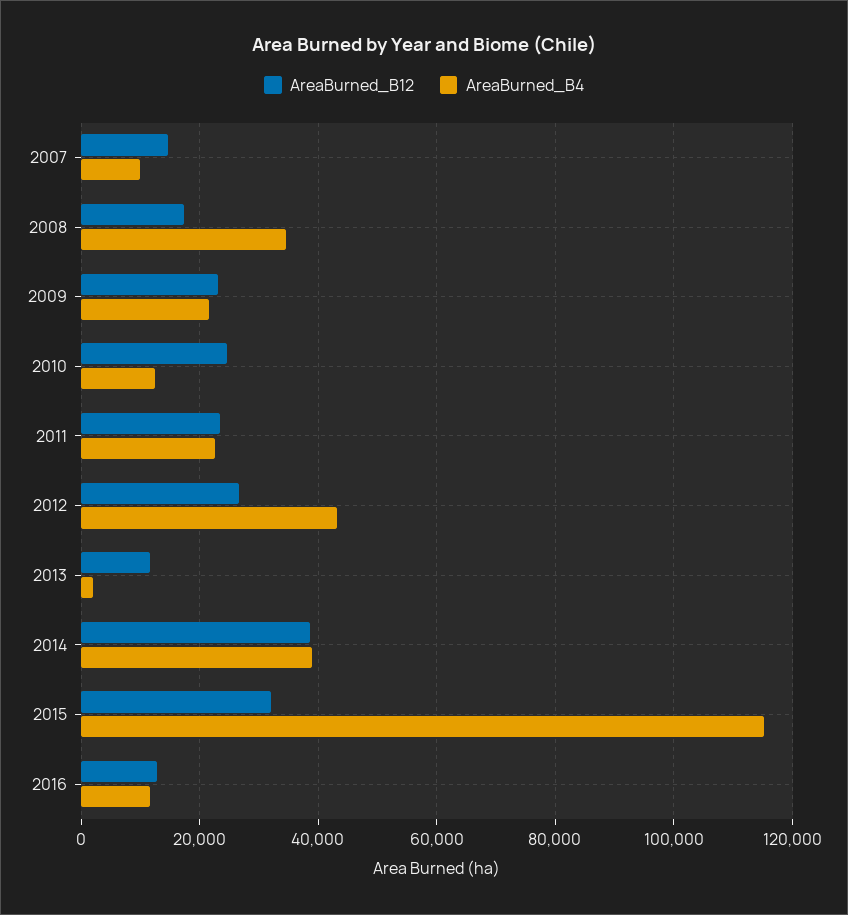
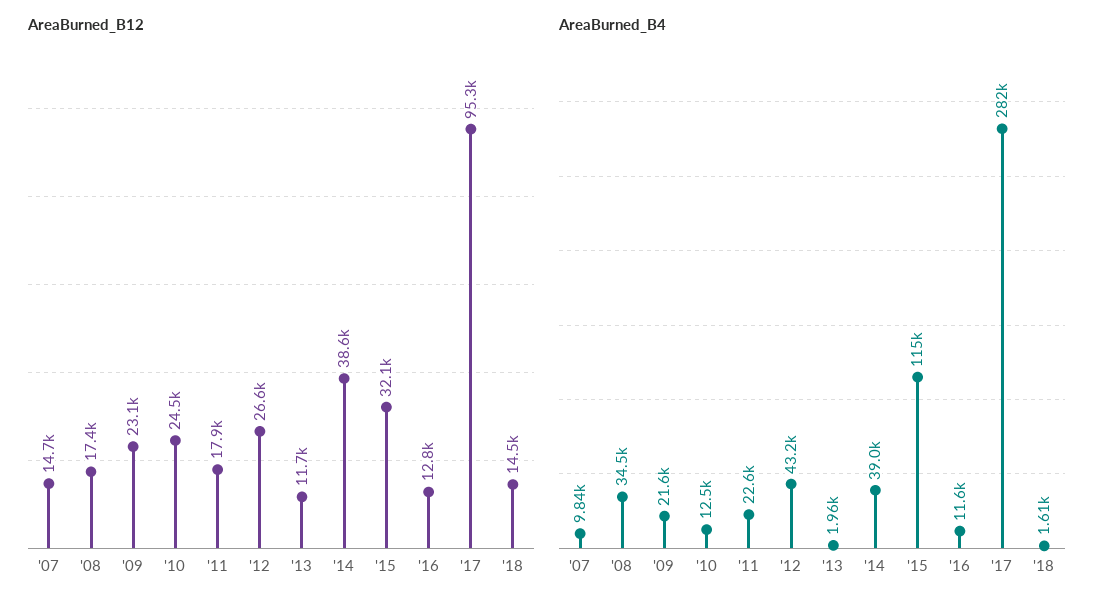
AreaBurned_B12, 2011: 24000 -> 17900
AreaBurned_B12, '17: none -> 95300
AreaBurned_B12, '18: none -> 14500
AreaBurned_B4, '17: none -> 282000
AreaBurned_B4, '18: none -> 1610

